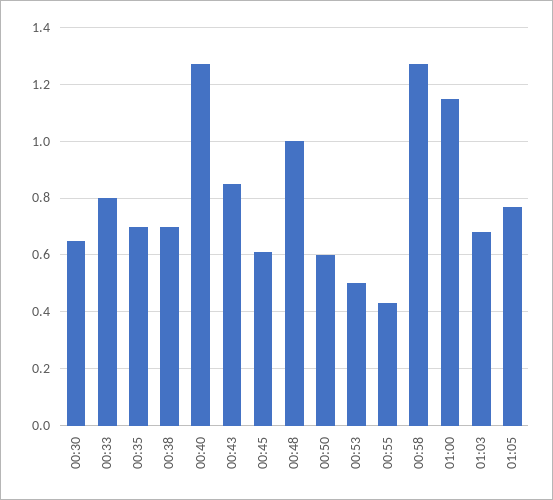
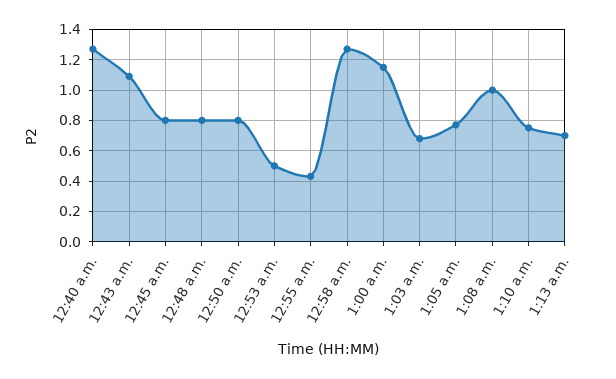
00:30: 0.65 -> none
00:33: 0.8 -> none
00:35: 0.7 -> none
00:38: 0.7 -> none
00:43: 0.85 -> 1.1
00:45: 0.6 -> 0.8
00:48: 1 -> 0.8
00:50: 0.6 -> 0.8
1:08 a.m.: none -> 1
1:10 a.m.: none -> 0.75
1:13 a.m.: none -> 0.7

